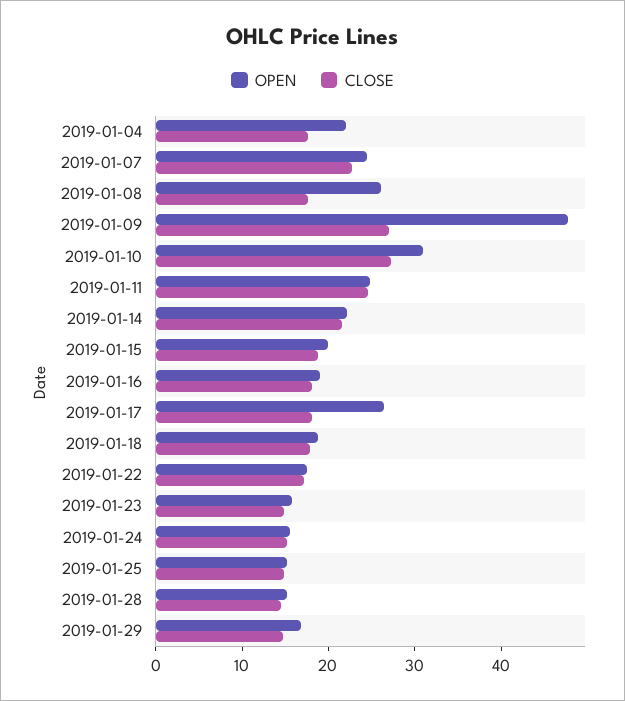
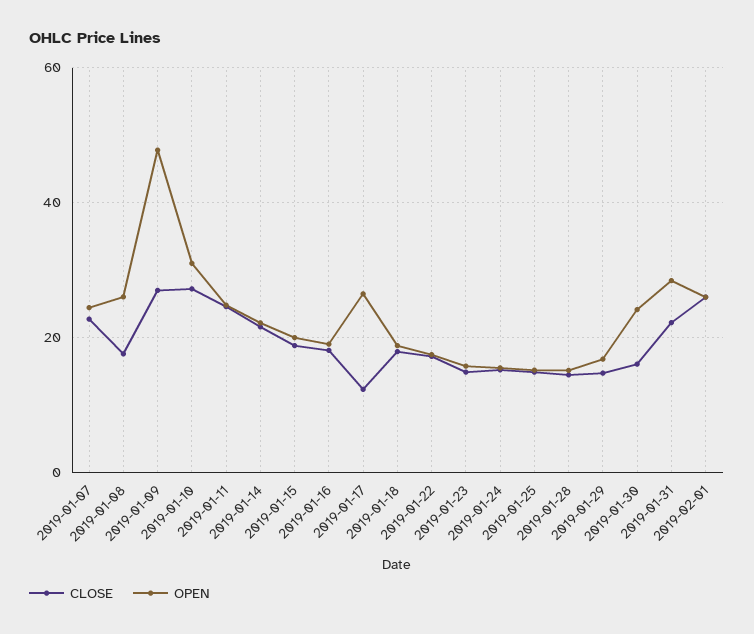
OPEN, 2019-01-04: 22 -> none
CLOSE, 2019-01-04: 18 -> none
CLOSE, 2019-01-17: 18 -> 12
CLOSE, 2019-01-30: none -> 16
OPEN, 2019-01-30: none -> 24
CLOSE, 2019-01-31: none -> 22
OPEN, 2019-01-31: none -> 28
CLOSE, 2019-02-01: none -> 26
OPEN, 2019-02-01: none -> 26

